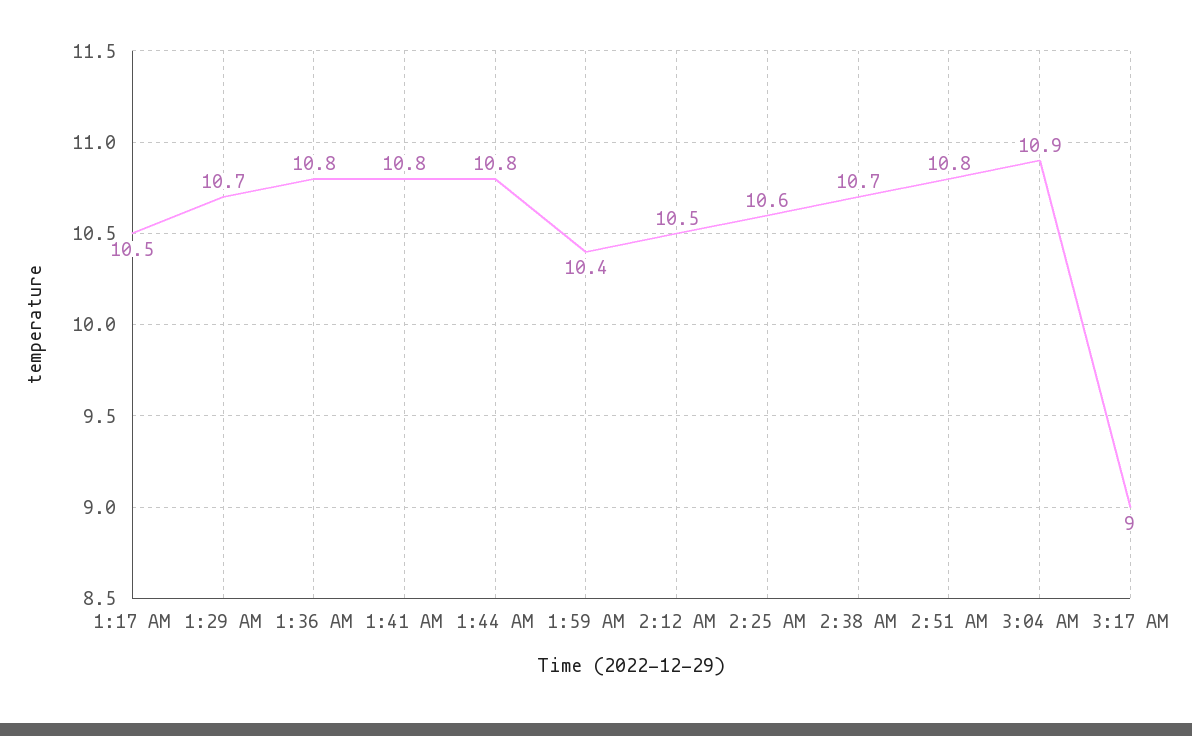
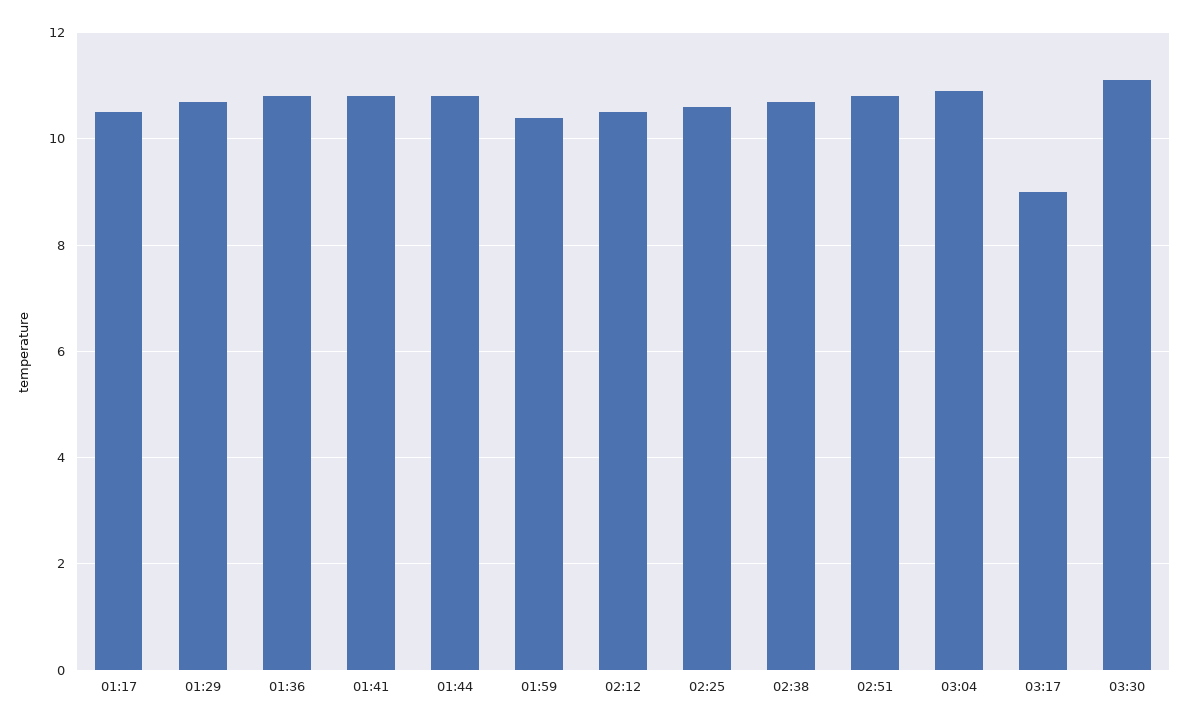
03:30: none -> 11

